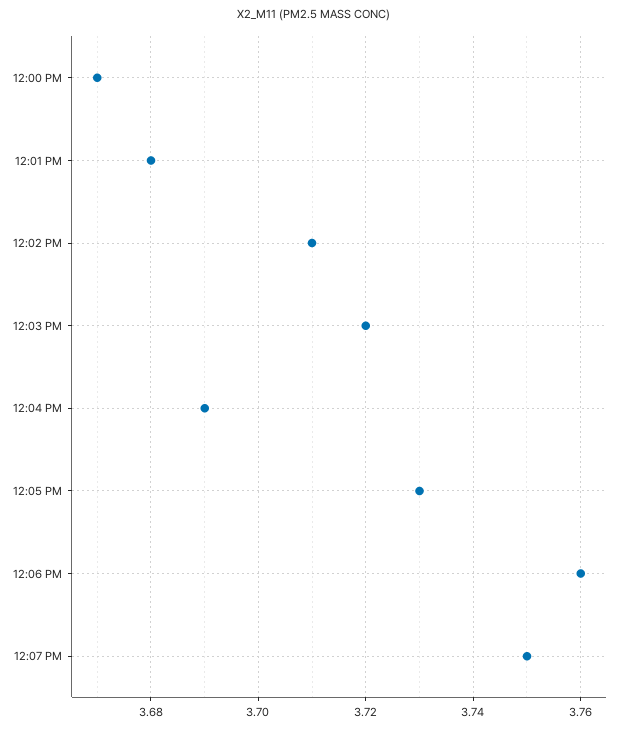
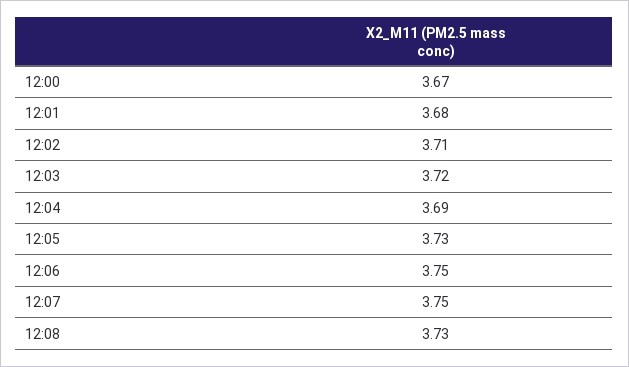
12:06 PM: 3.76 -> 3.75
12:08: none -> 3.73

